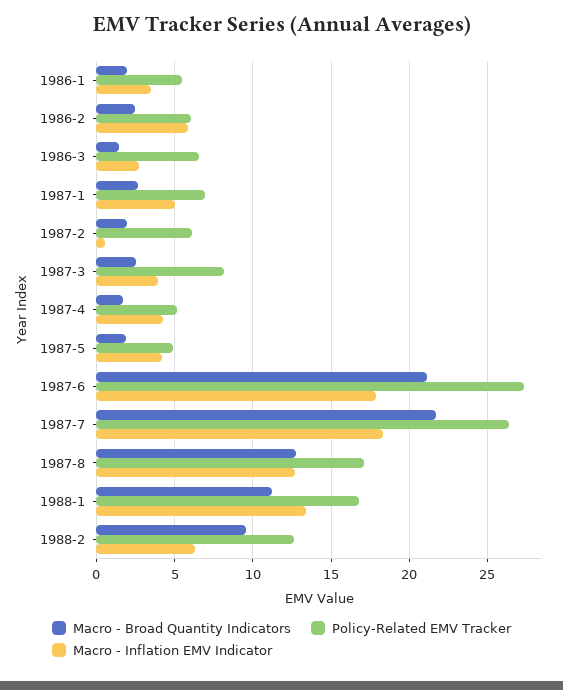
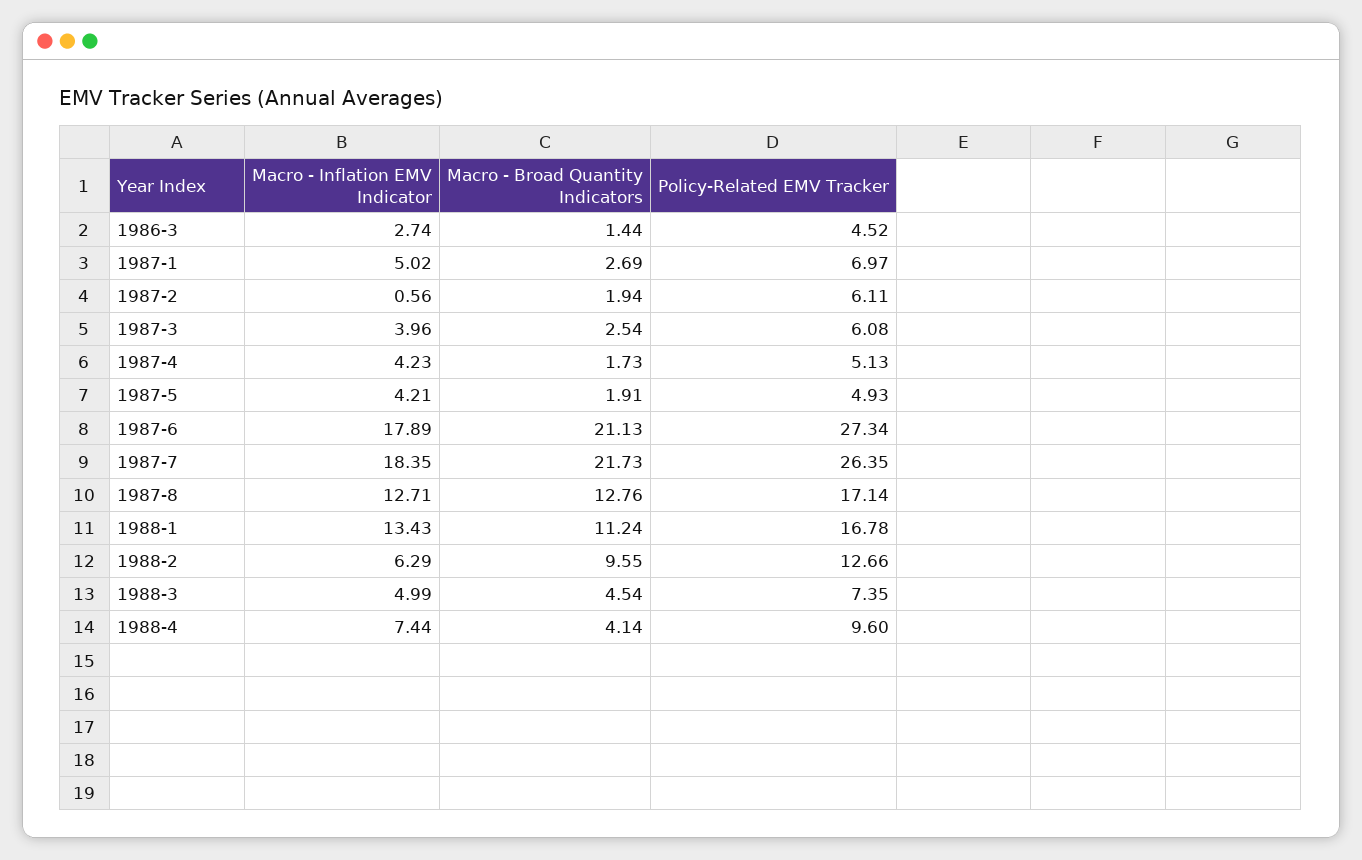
Macro - Broad Quantity Indicators, 1986-1: 2 -> none
Policy-Related EMV Tracker, 1986-1: 5.5 -> none
Macro - Inflation EMV Indicator, 1986-1: 3.5 -> none
Macro - Broad Quantity Indicators, 1986-2: 2.5 -> none
Policy-Related EMV Tracker, 1986-2: 6 -> none
Macro - Inflation EMV Indicator, 1986-2: 6 -> none
Policy-Related EMV Tracker, 1986-3: 6.5 -> 4.52
Policy-Related EMV Tracker, 1987-3: 8 -> 6.08
Macro - Inflation EMV Indicator, 1988-3: none -> 4.99
Macro - Broad Quantity Indicators, 1988-3: none -> 4.54
Policy-Related EMV Tracker, 1988-3: none -> 7.35
Macro - Inflation EMV Indicator, 1988-4: none -> 7.44
Macro - Broad Quantity Indicators, 1988-4: none -> 4.14
Policy-Related EMV Tracker, 1988-4: none -> 9.6

